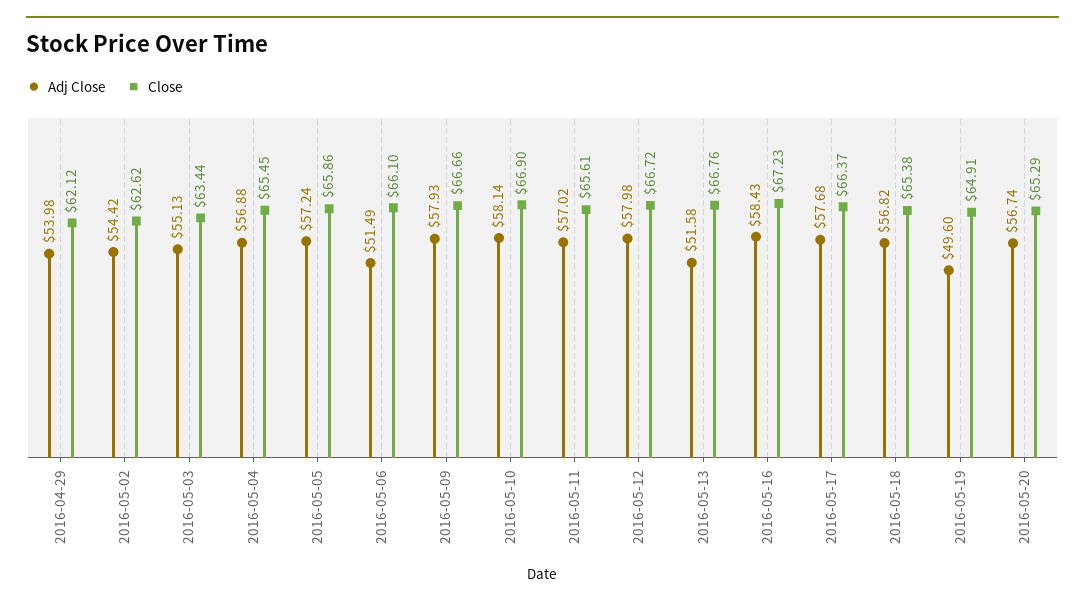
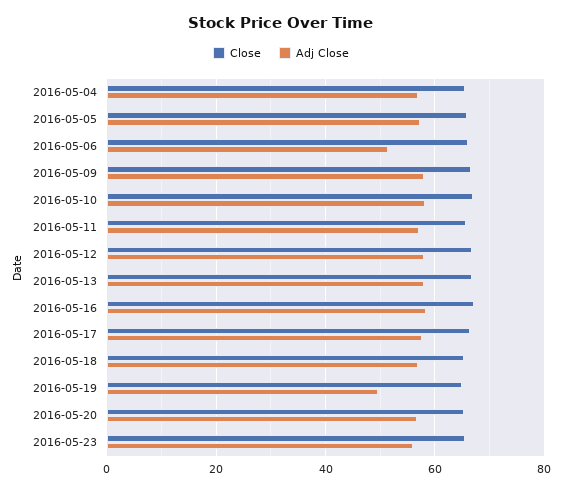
Adj Close, 2016-04-29: 53.98 -> none
Close, 2016-04-29: 62.12 -> none
Adj Close, 2016-05-02: 54.42 -> none
Close, 2016-05-02: 62.62 -> none
Adj Close, 2016-05-03: 55.13 -> none
Close, 2016-05-03: 63.44 -> none
Adj Close, 2016-05-13: 51.58 -> 58
Close, 2016-05-23: none -> 66
Adj Close, 2016-05-23: none -> 56

